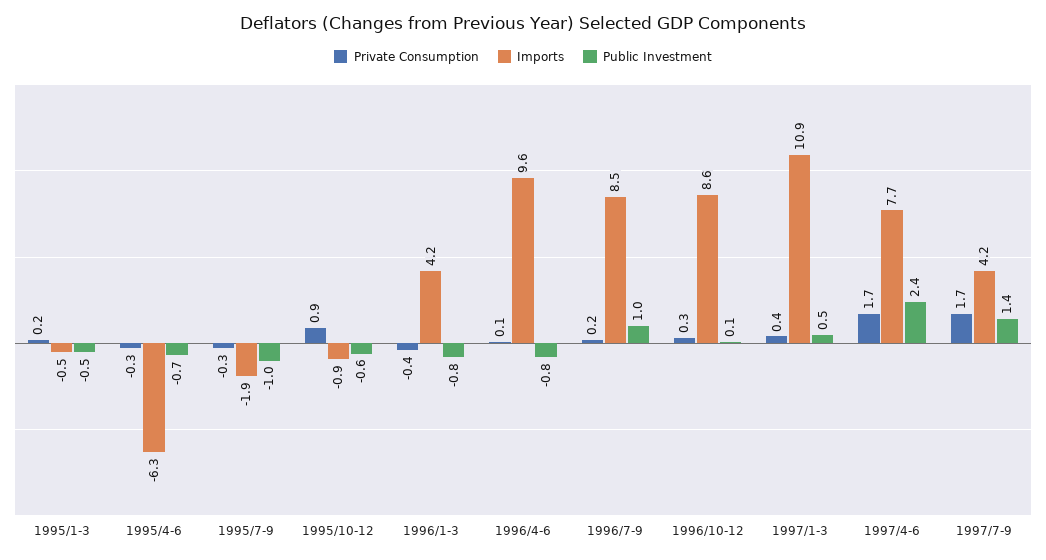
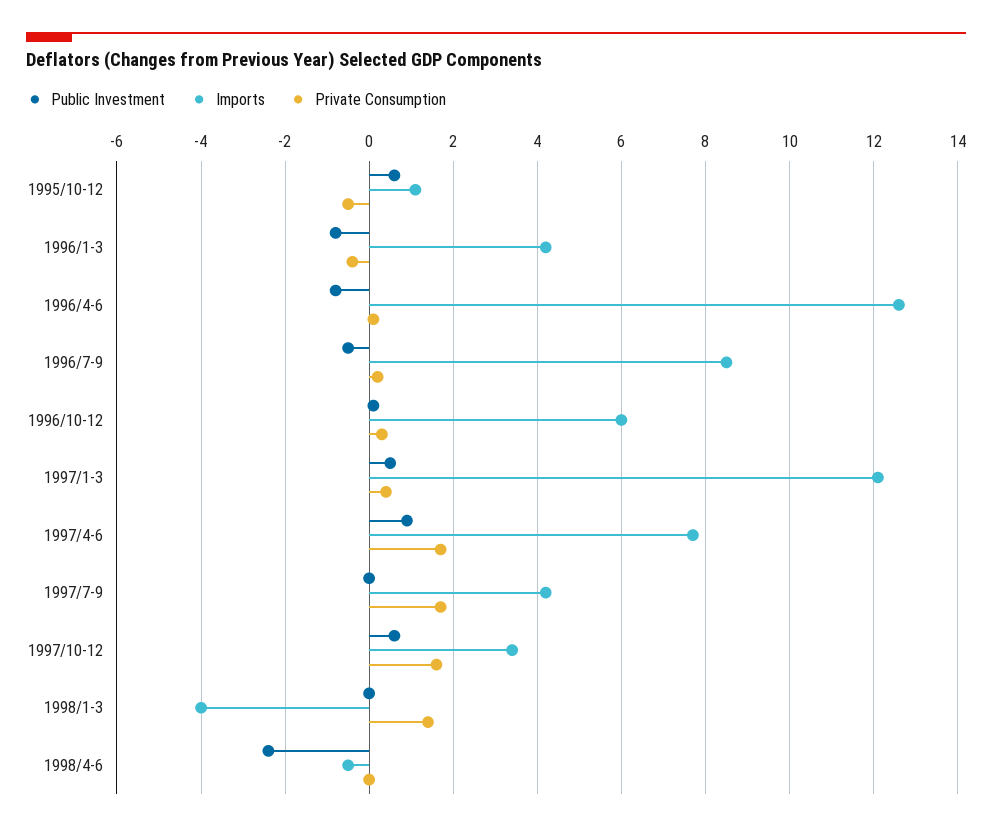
Private Consumption, 1995/1-3: 0.2 -> none
Imports, 1995/1-3: -0.5 -> none
Public Investment, 1995/1-3: -0.5 -> none
Private Consumption, 1995/4-6: -0.3 -> none
Imports, 1995/4-6: -6.3 -> none
Public Investment, 1995/4-6: -0.7 -> none
Private Consumption, 1995/7-9: -0.3 -> none
Imports, 1995/7-9: -1.9 -> none
Public Investment, 1995/7-9: -1 -> none
Private Consumption, 1995/10-12: 0.9 -> -0.5
Imports, 1995/10-12: -0.9 -> 1
Public Investment, 1995/10-12: -0.6 -> 0.5
Imports, 1996/4-6: 9.6 -> 12.5
Public Investment, 1996/7-9: 1 -> -0.5
Imports, 1996/10-12: 8.6 -> 6
Imports, 1997/1-3: 10.9 -> 12
Public Investment, 1997/4-6: 2.4 -> 1
Public Investment, 1997/7-9: 1.4 -> 0
Public Investment, 1997/10-12: none -> 0.5
Imports, 1997/10-12: none -> 3.5
Private Consumption, 1997/10-12: none -> 1.5
Public Investment, 1998/1-3: none -> 0
Imports, 1998/1-3: none -> -4
Private Consumption, 1998/1-3: none -> 1.5
Public Investment, 1998/4-6: none -> -2.5
Imports, 1998/4-6: none -> -0.5
Private Consumption, 1998/4-6: none -> 0

